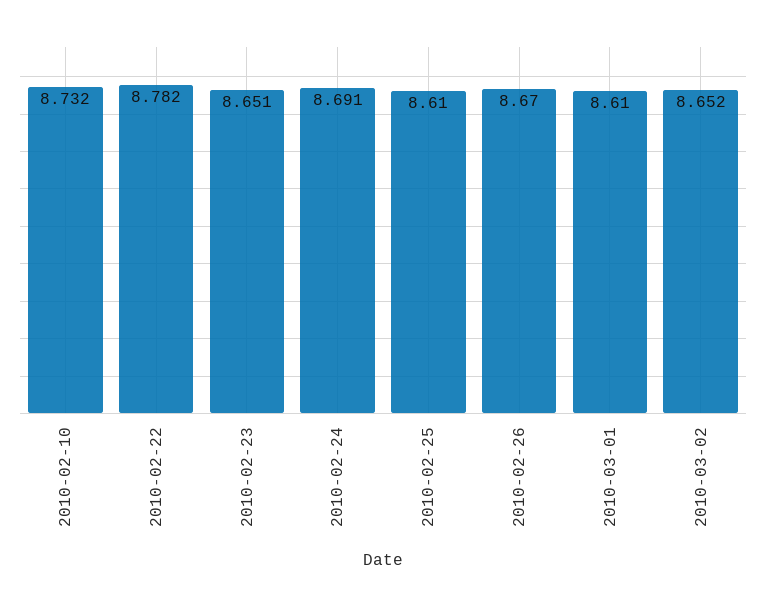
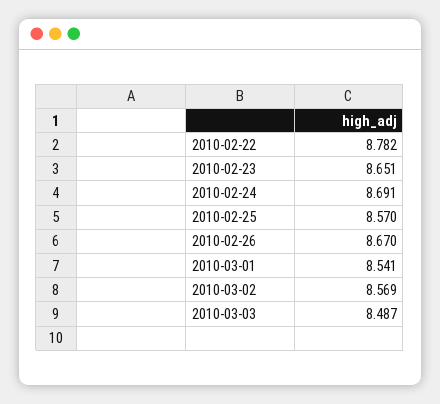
2010-02-10: 8.732 -> none
2010-02-25: 8.61 -> 8.57
2010-03-01: 8.61 -> 8.541
2010-03-02: 8.652 -> 8.569
2010-03-03: none -> 8.487

